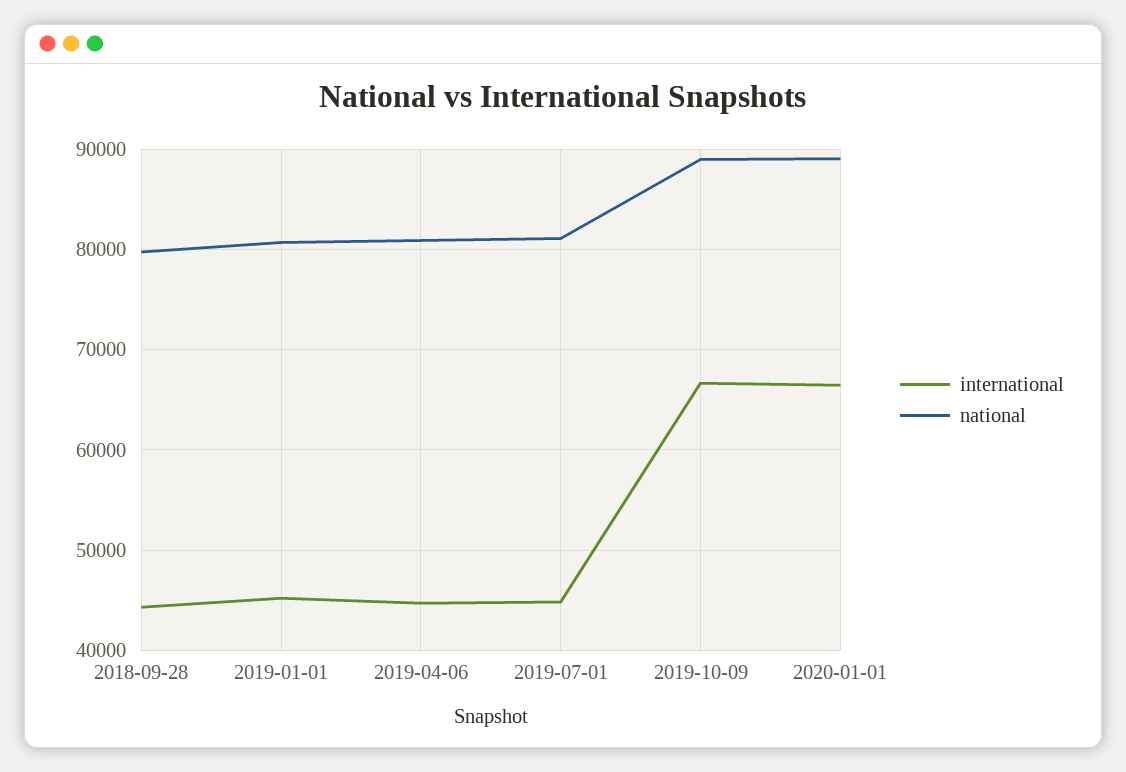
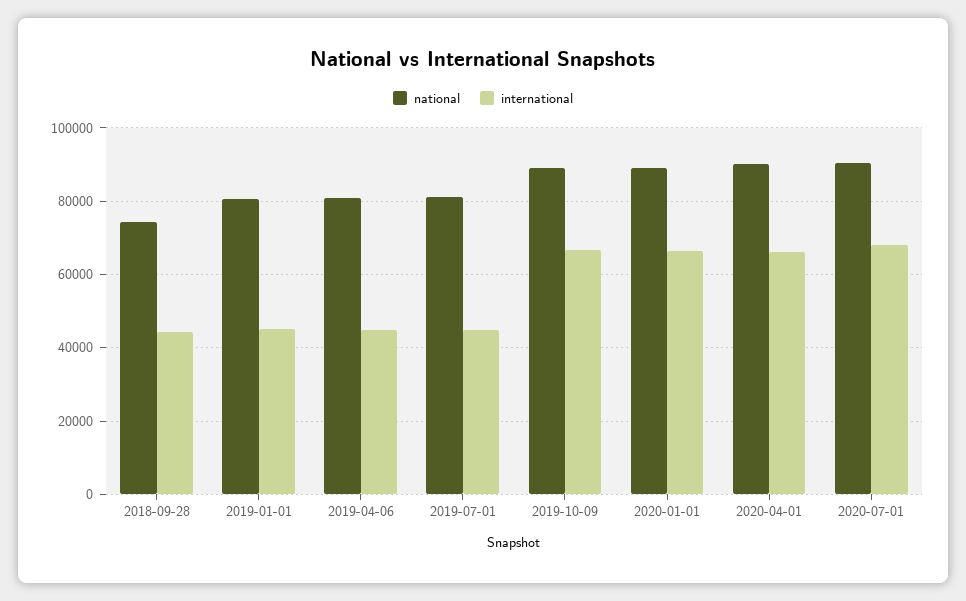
national, 2018-09-28: 80000 -> 74000
national, 2020-04-01: none -> 90000
international, 2020-04-01: none -> 66000
national, 2020-07-01: none -> 90000
international, 2020-07-01: none -> 68000

